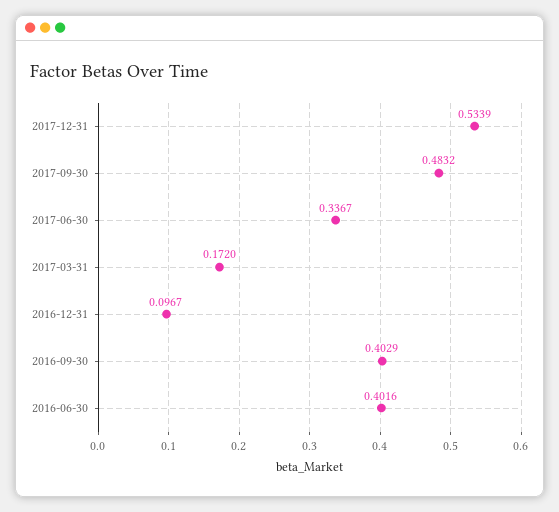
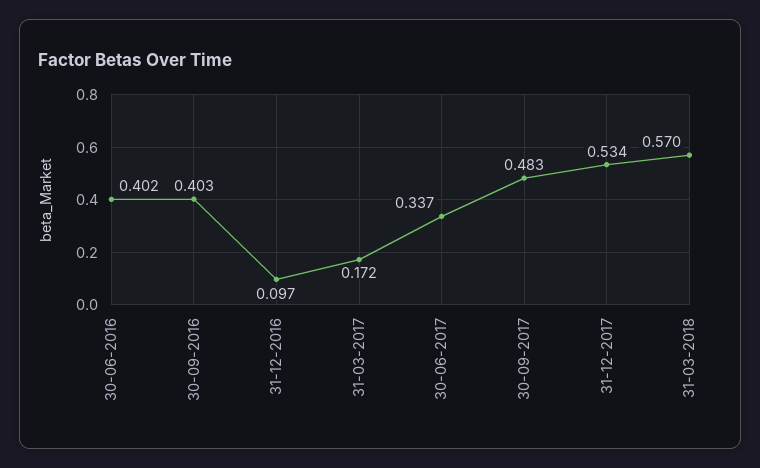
31-03-2018: none -> 0.57

